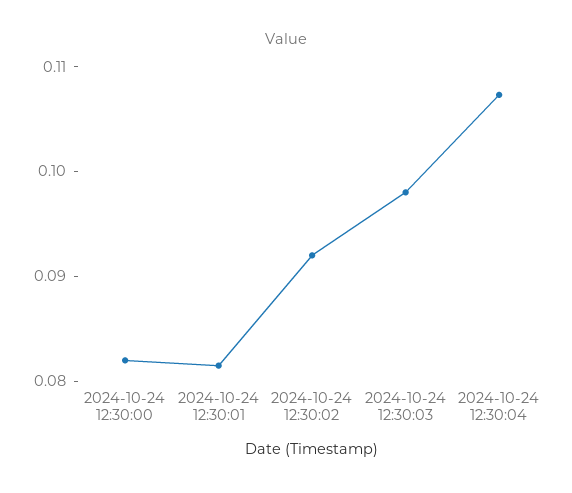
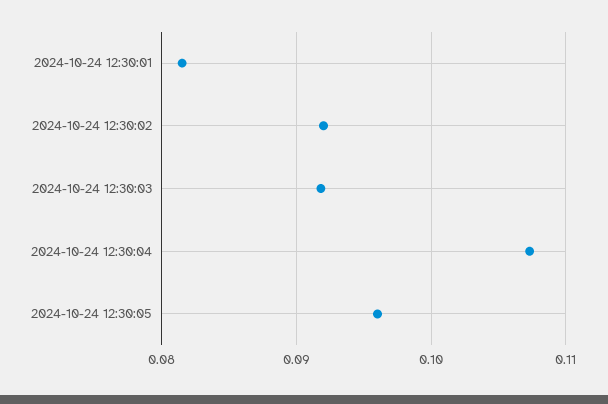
2024-10-24 12:30:00: 0.082 -> none
2024-10-24 12:30:03: 0.098 -> 0.092
2024-10-24 12:30:05: none -> 0.096

